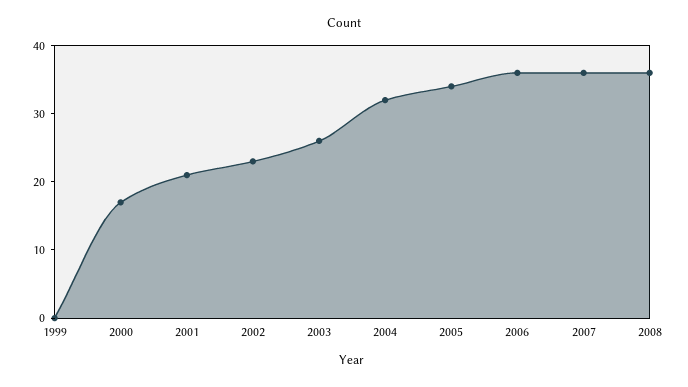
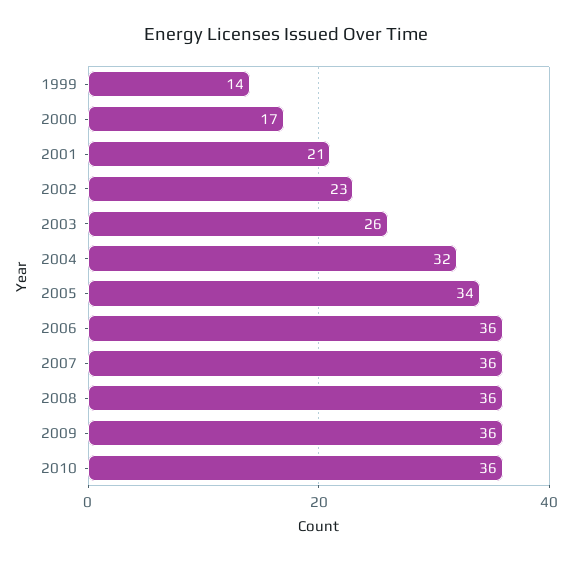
1999: 0 -> 14
2009: none -> 36
2010: none -> 36

